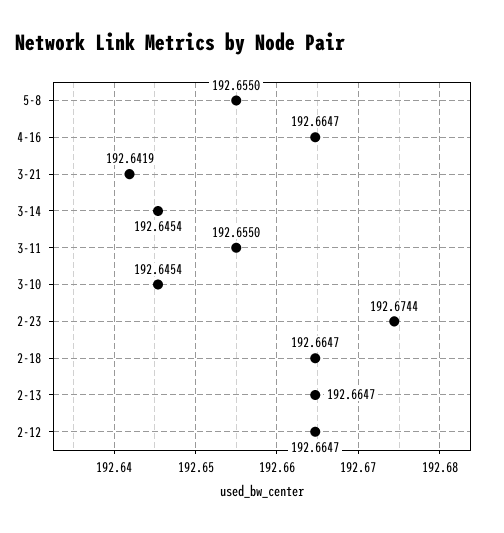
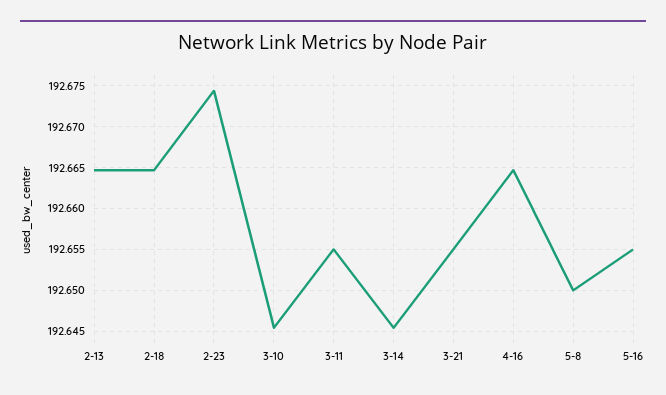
5-8: 192.655 -> 192.65
3-21: 192.6419 -> 192.655
2-12: 192.6647 -> none
5-16: none -> 192.655

